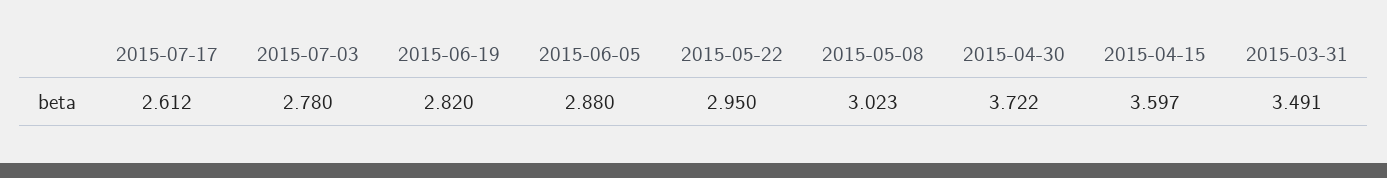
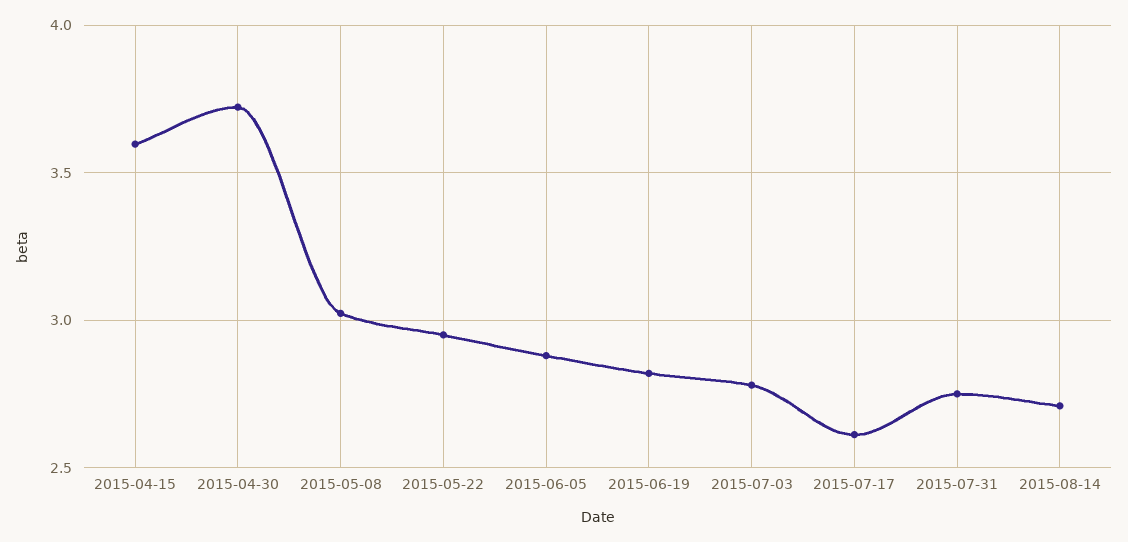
2015-03-31: 3.491 -> none
2015-07-31: none -> 2.75
2015-08-14: none -> 2.7

